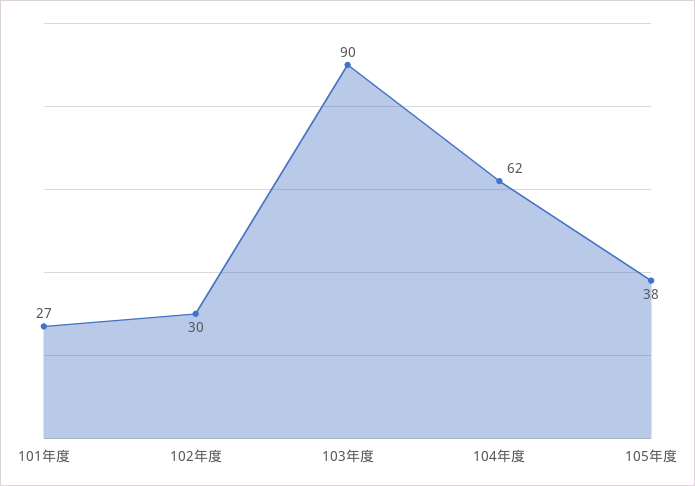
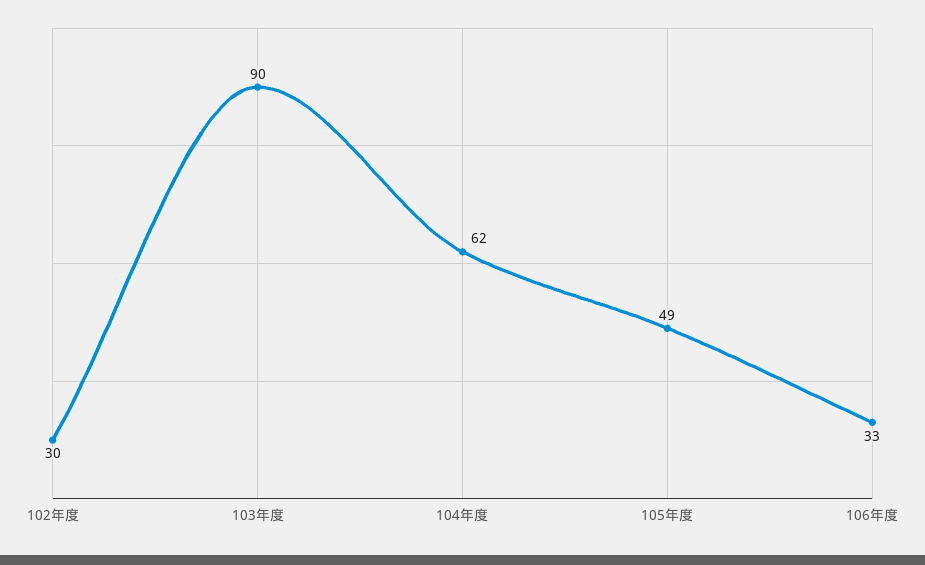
101年度: 27 -> none
105年度: 38 -> 49
106年度: none -> 33

